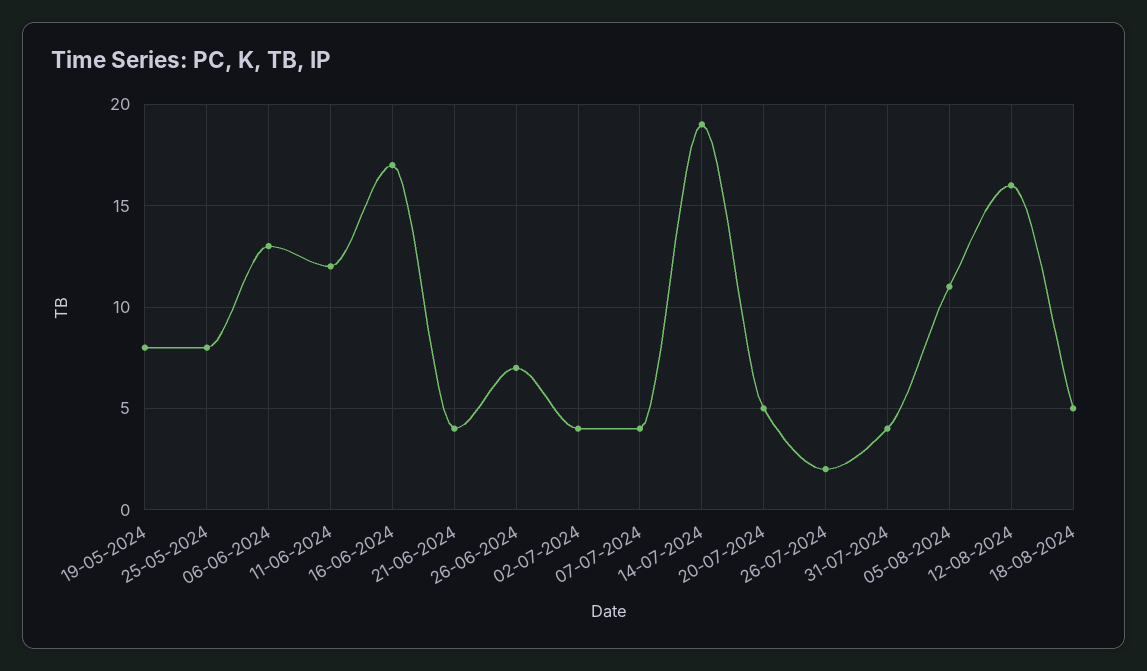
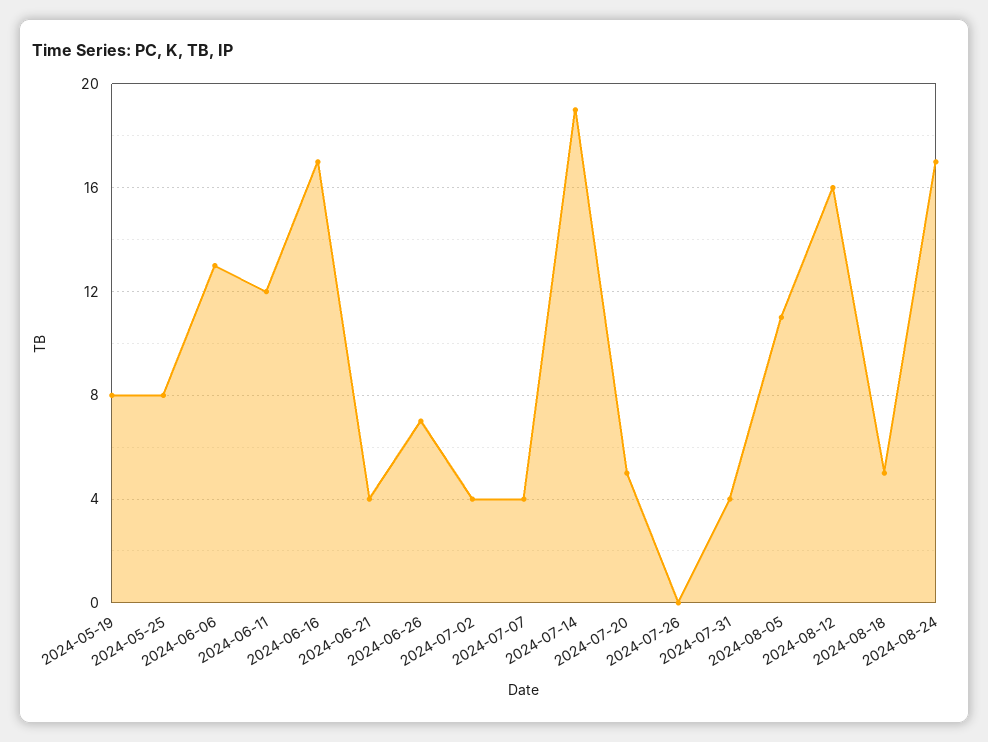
26-07-2024: 2 -> 0
2024-08-24: none -> 17

